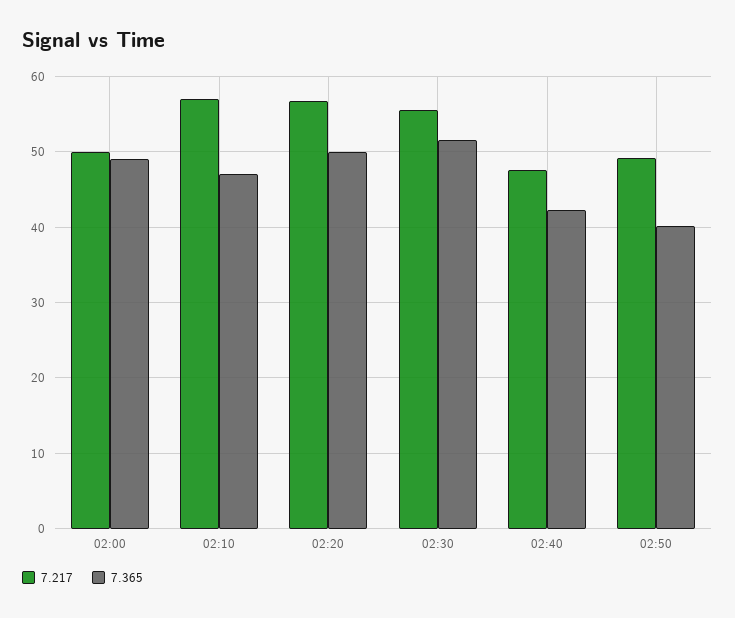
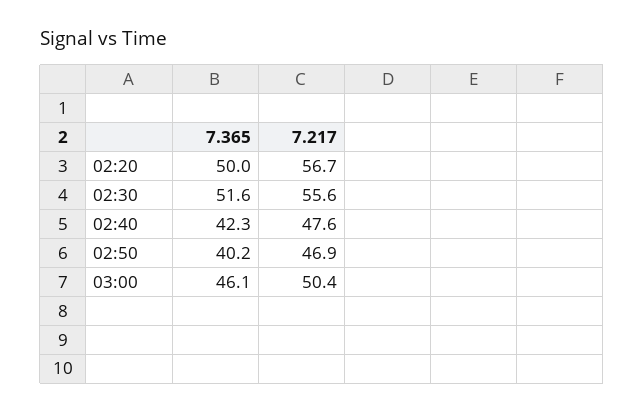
7.217, 02:00: 50 -> none
7.365, 02:00: 49 -> none
7.217, 02:10: 57 -> none
7.365, 02:10: 47 -> none
7.217, 02:50: 49 -> 46.9
7.365, 03:00: none -> 46.1
7.217, 03:00: none -> 50.4

